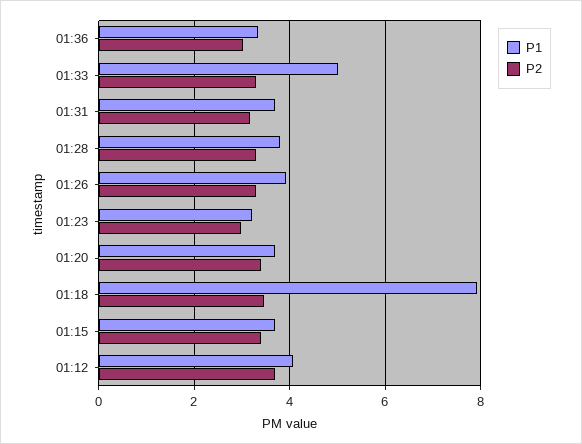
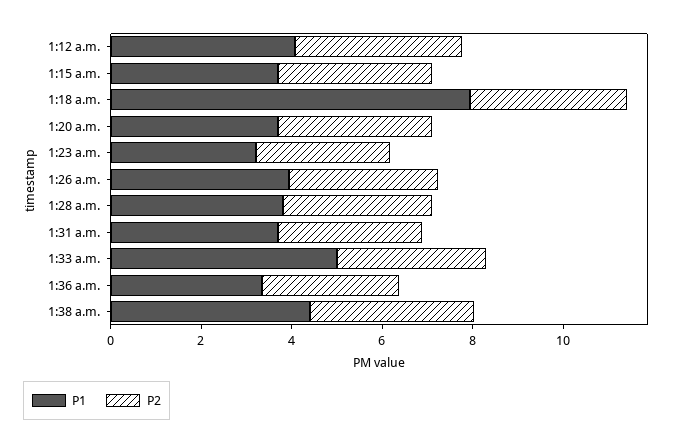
P1, 1:38 a.m.: none -> 4.5
P2, 1:38 a.m.: none -> 3.5

